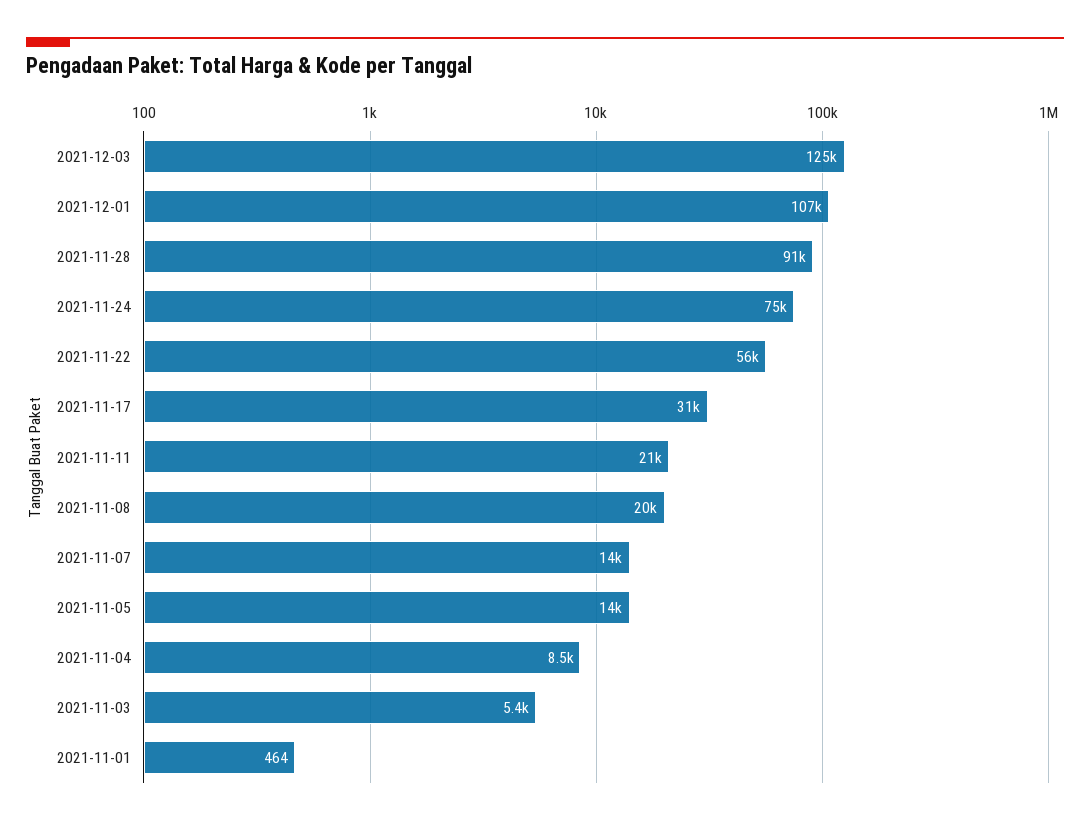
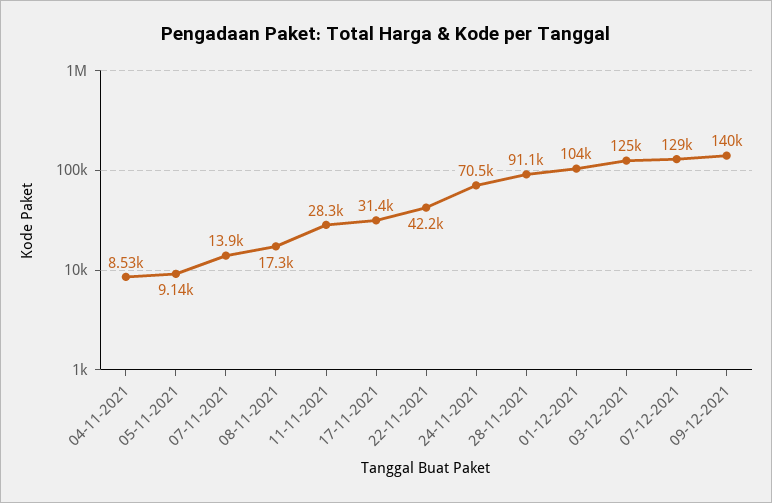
2021-12-01: 107000 -> 104000
2021-11-24: 75000 -> 70500
2021-11-22: 56000 -> 42200
2021-11-11: 21000 -> 28300
2021-11-08: 20000 -> 17300
2021-11-05: 14000 -> 9140
2021-11-03: 5400 -> none
2021-11-01: 464 -> none
07-12-2021: none -> 129000
09-12-2021: none -> 140000

